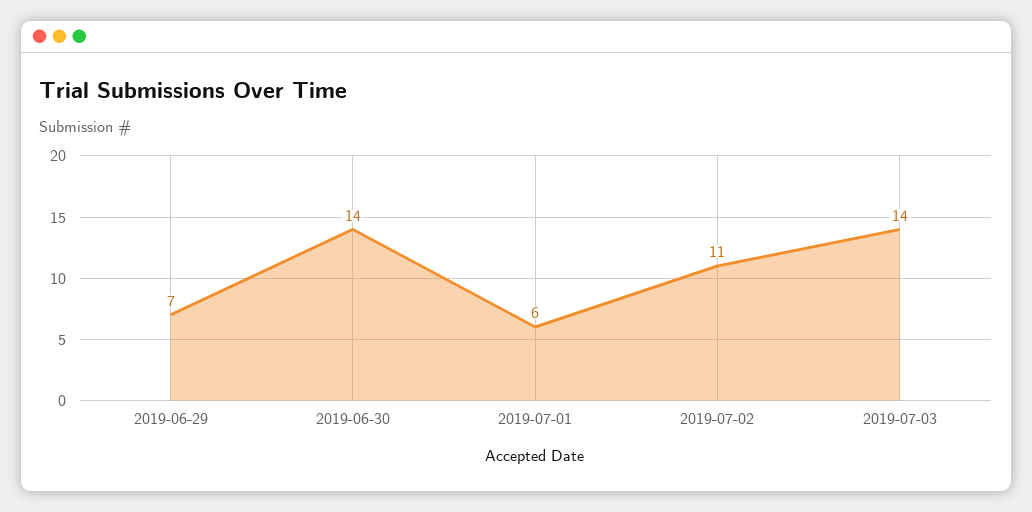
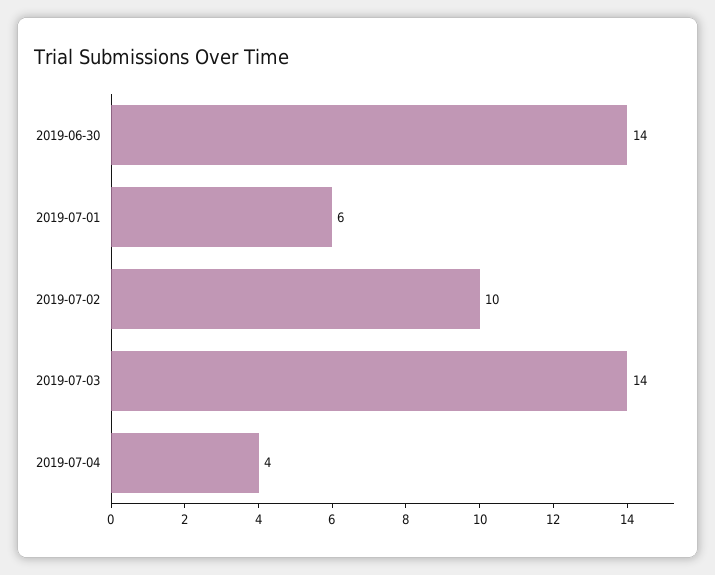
2019-06-29: 7 -> none
2019-07-02: 11 -> 10
2019-07-04: none -> 4

